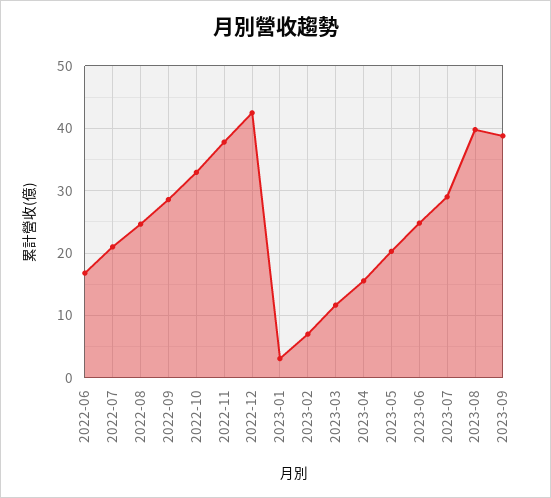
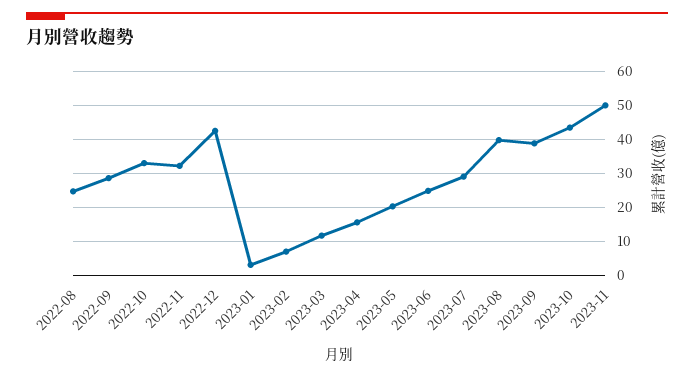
2022-06: 17 -> none
2022-07: 21 -> none
2022-11: 38 -> 32
2023-10: none -> 44
2023-11: none -> 50

